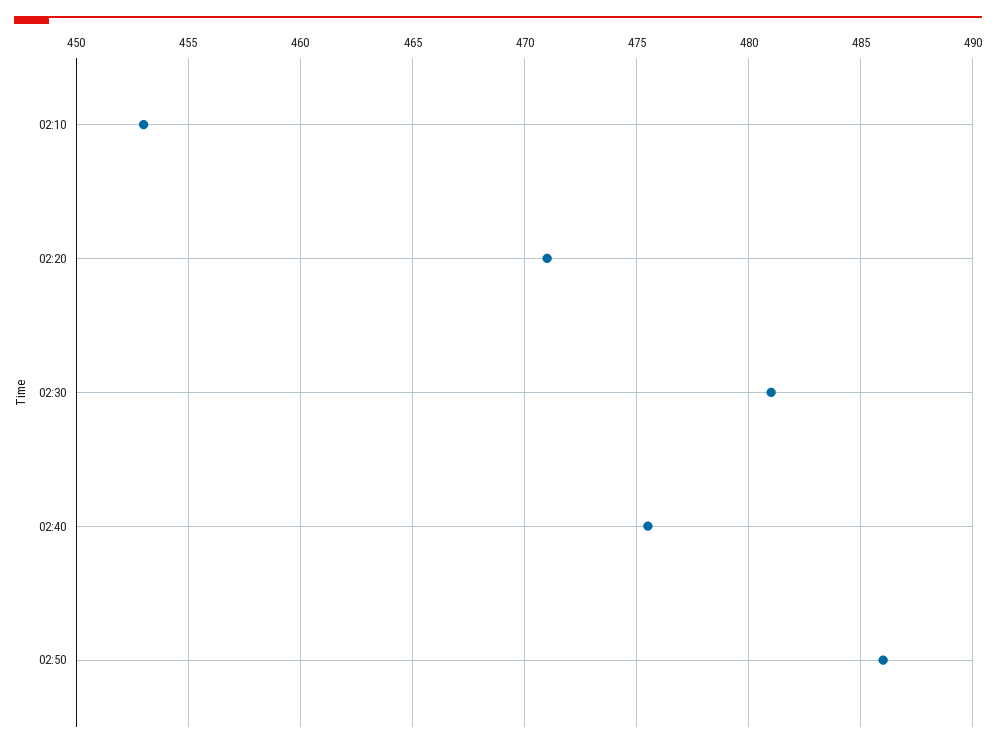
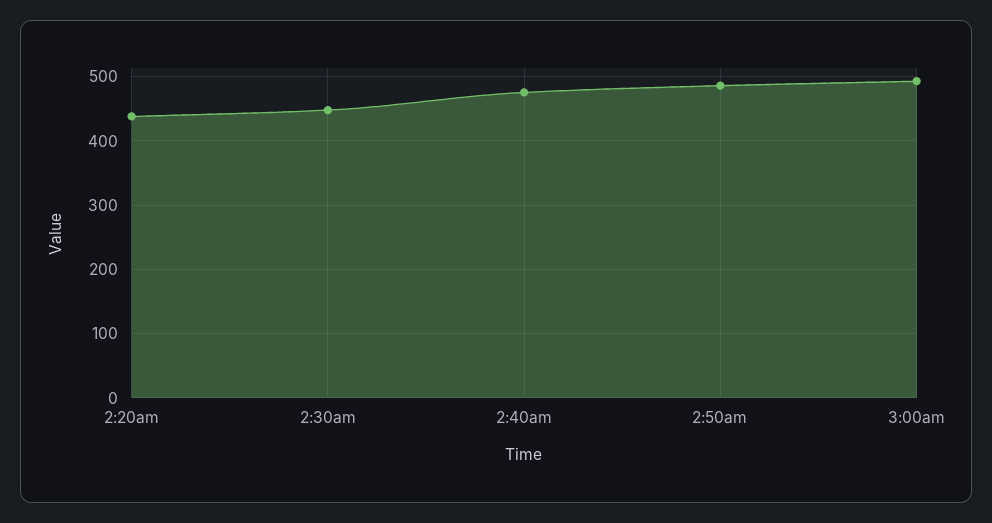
02:10: 453 -> none
02:20: 471 -> 440
02:30: 481 -> 450
3:00am: none -> 490

